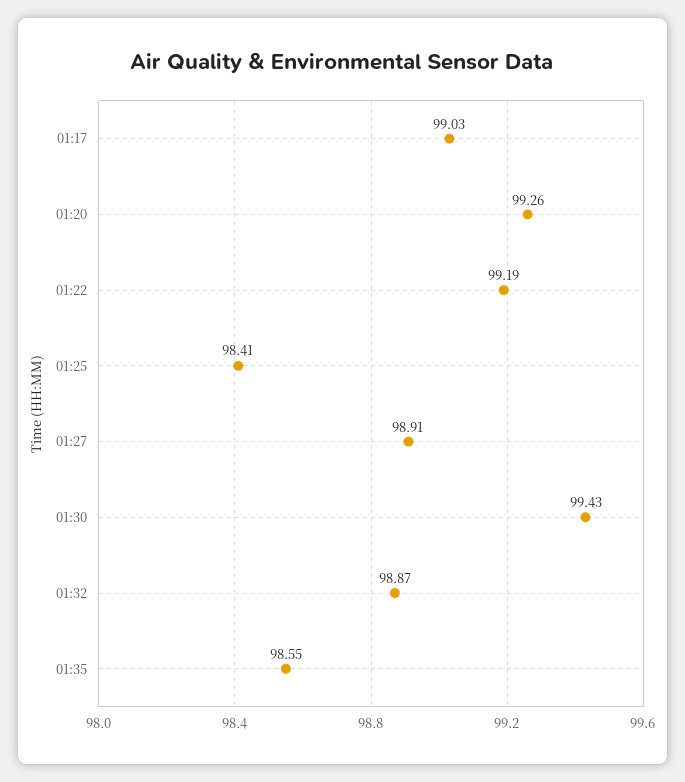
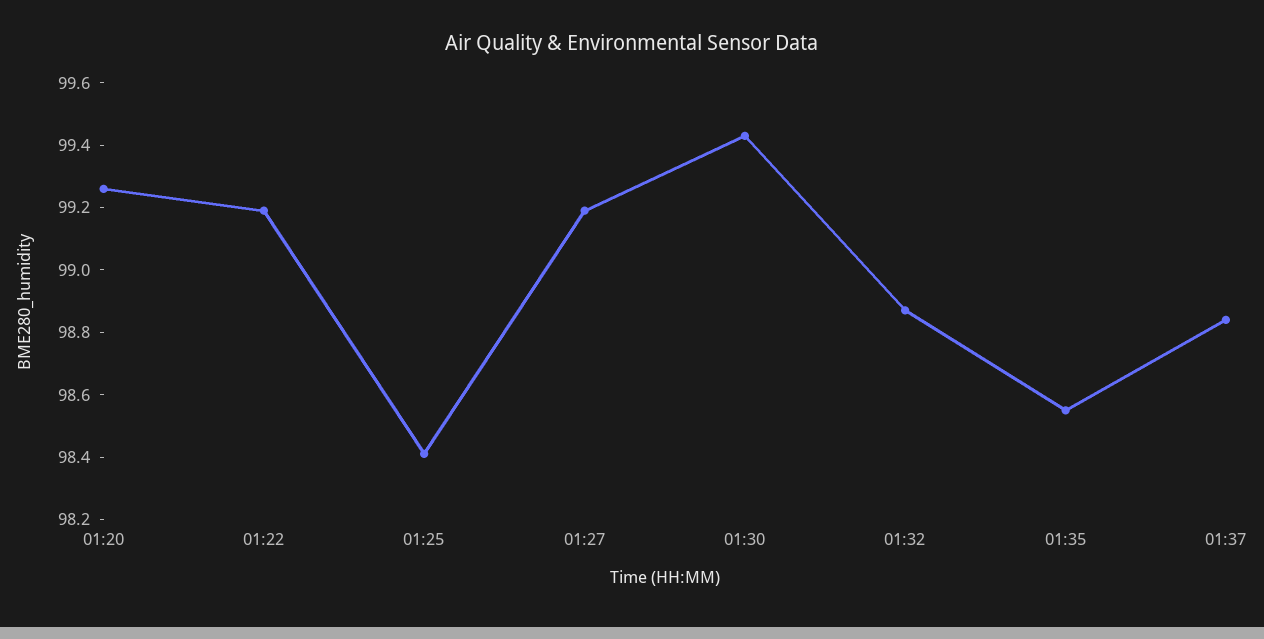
01:17: 99.03 -> none
01:27: 98.91 -> 99.2
01:37: none -> 98.85

